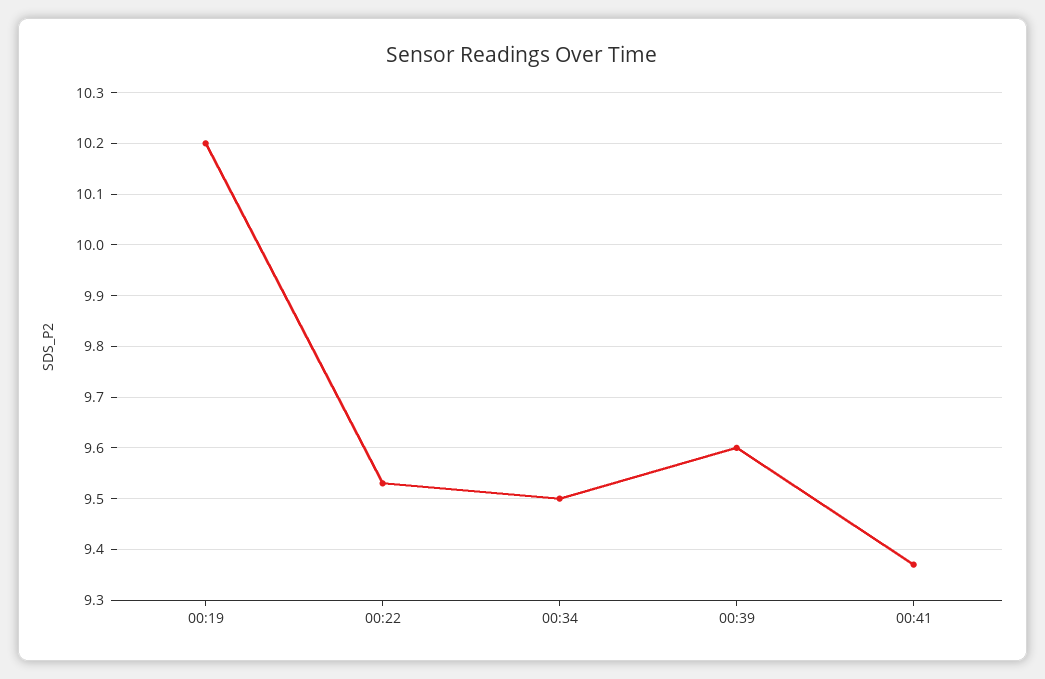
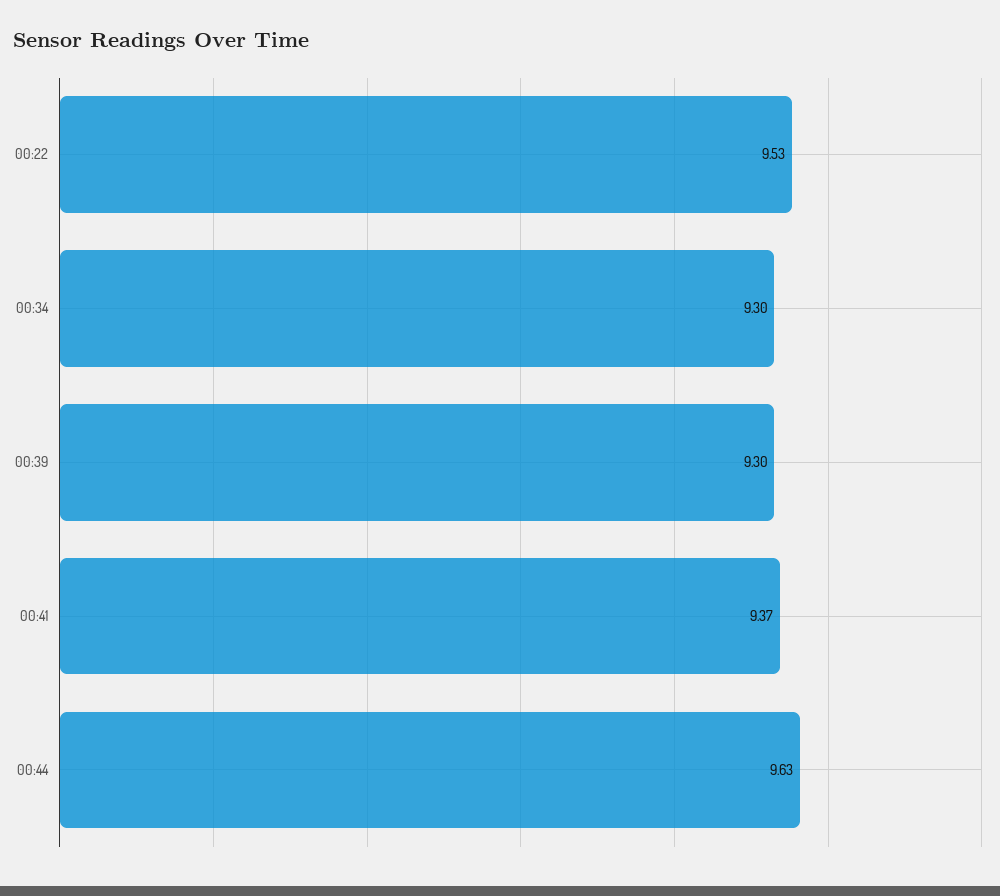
00:19: 10.2 -> none
00:34: 9.5 -> 9.3
00:39: 9.6 -> 9.3
00:44: none -> 9.63

